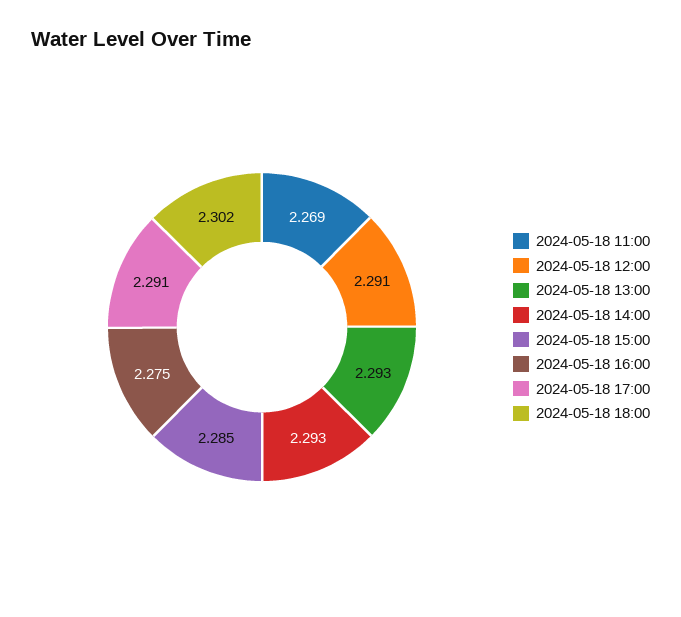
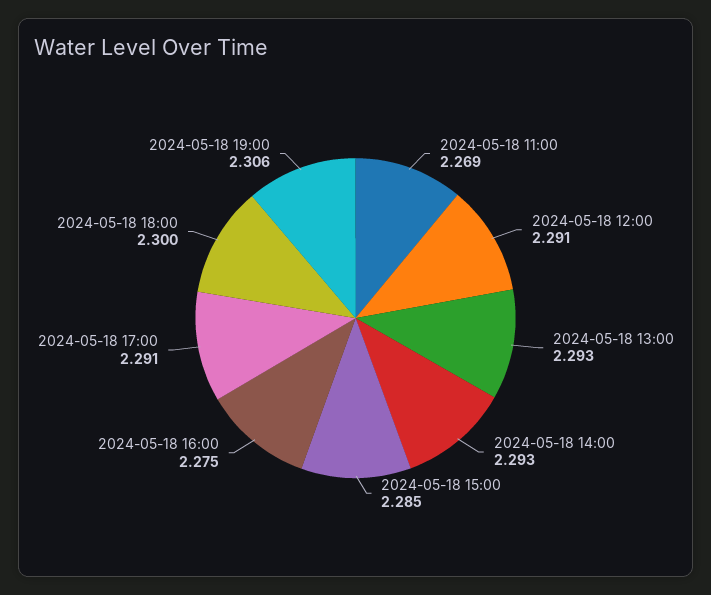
2024-05-18 18:00: 2.302 -> 2.3
2024-05-18 19:00: none -> 2.306

